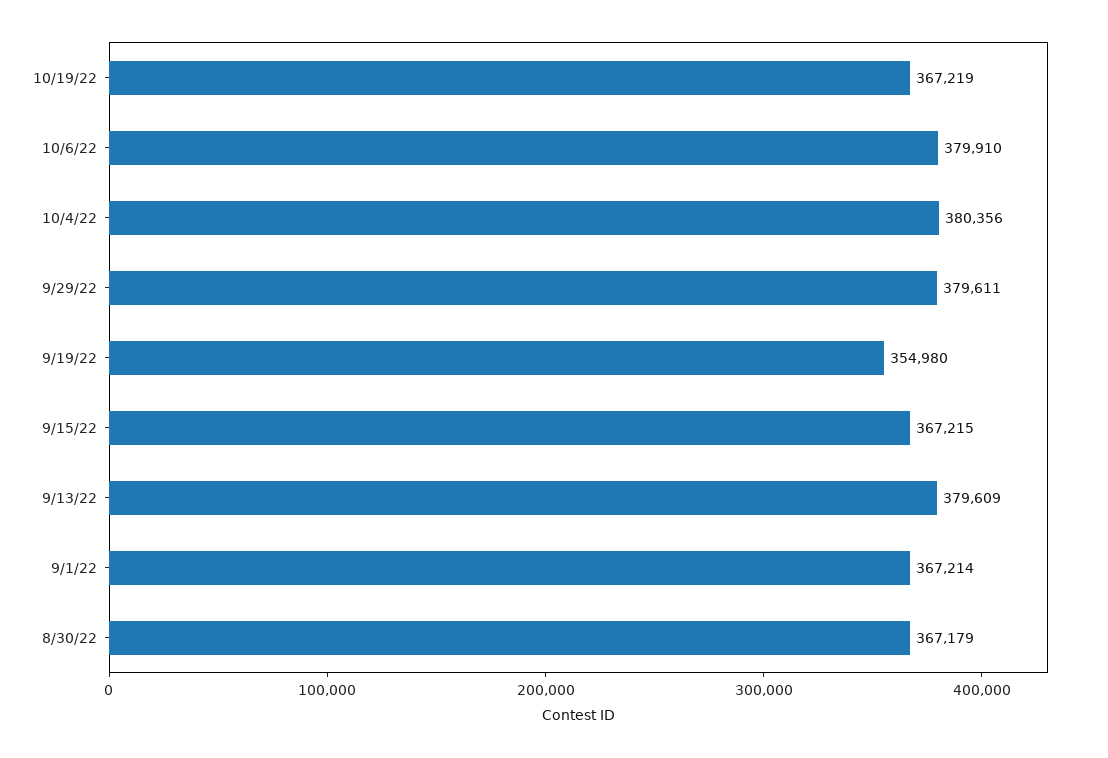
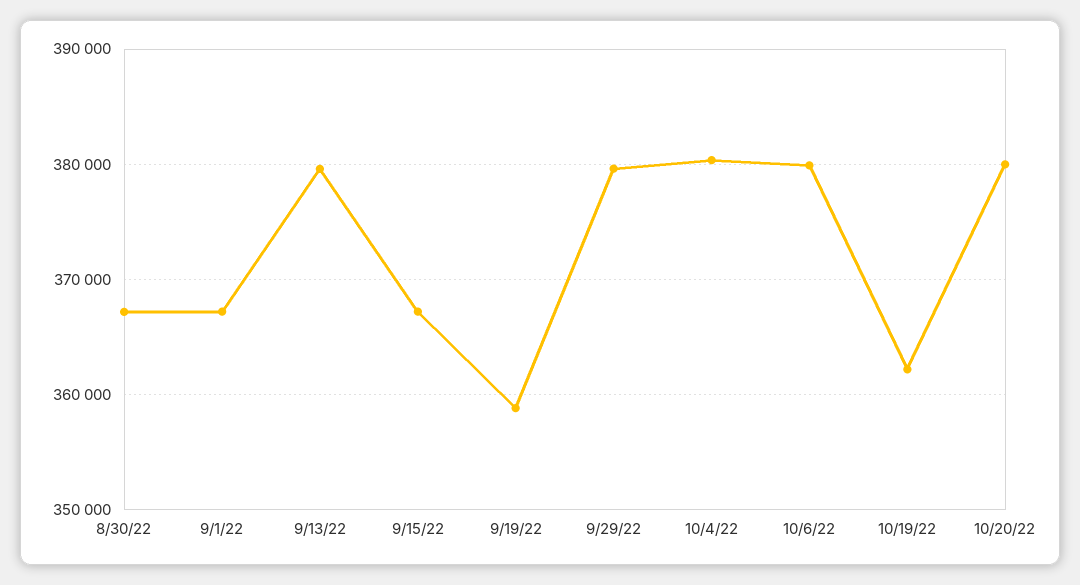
10/19/22: 367219 -> 362000
9/19/22: 354980 -> 359000
10/20/22: none -> 380000

